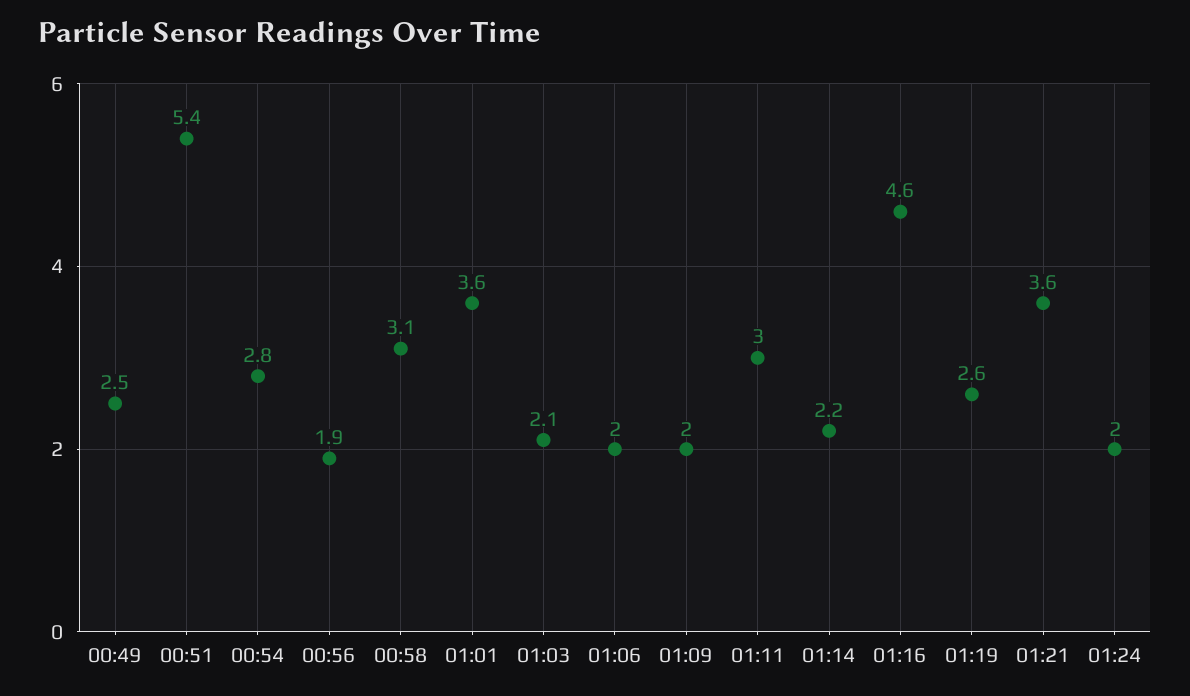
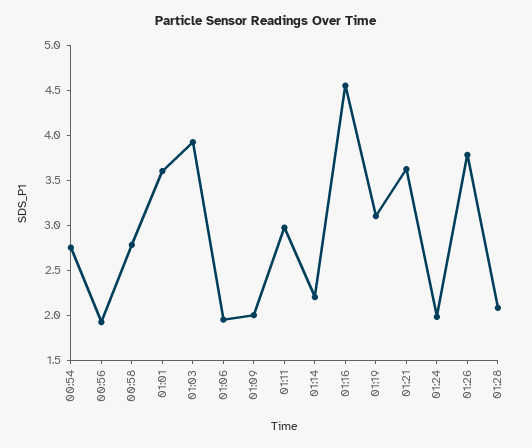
00:49: 2.5 -> none
00:51: 5.4 -> none
00:58: 3.1 -> 2.8
01:03: 2.1 -> 3.9
01:19: 2.6 -> 3.1
01:26: none -> 3.8
01:28: none -> 2.1

